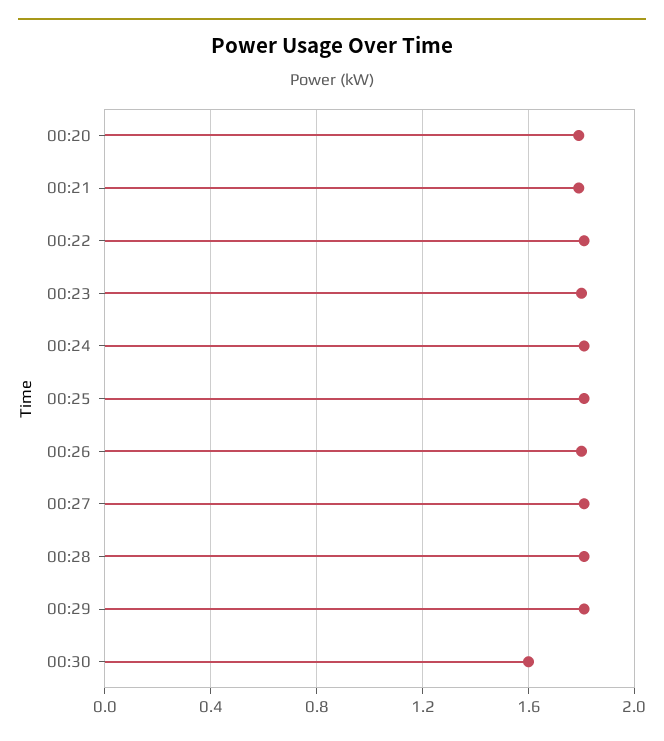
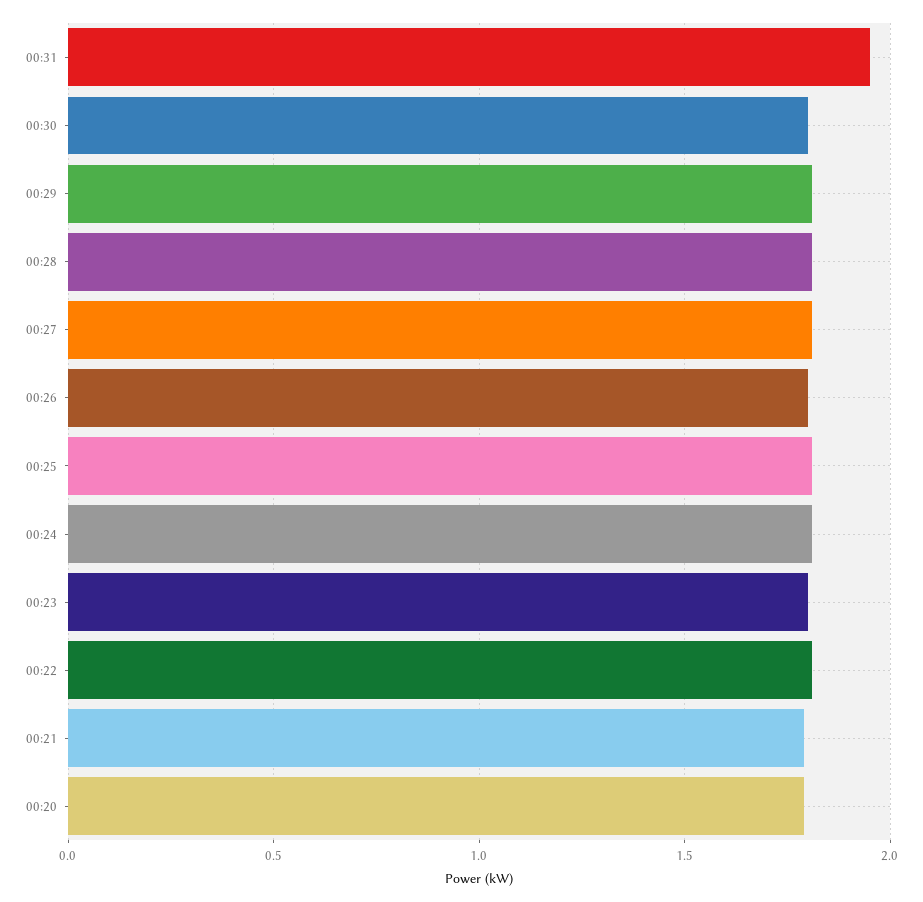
00:30: 1.6 -> 1.8
00:31: none -> 1.95

